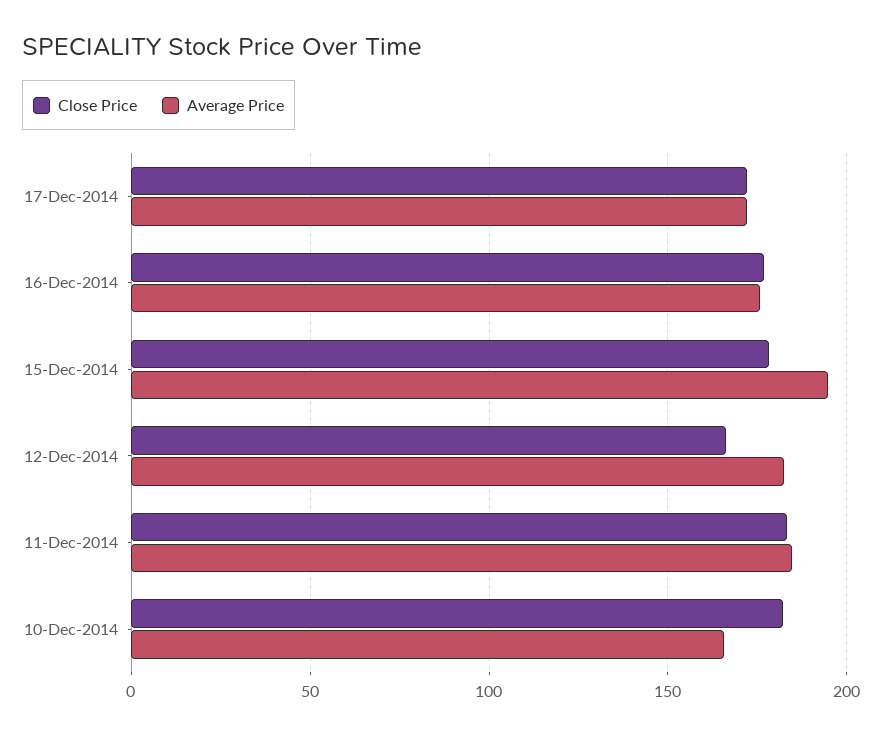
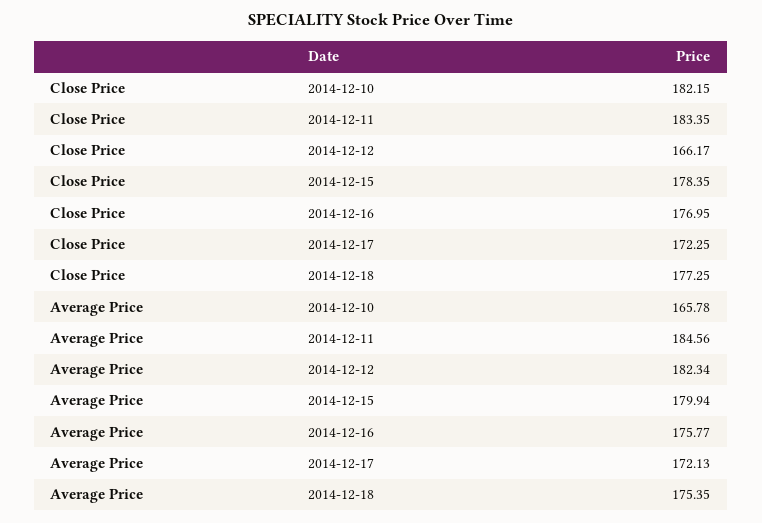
Average Price, 15-Dec-2014: 195 -> 179.94
Close Price, 2014-12-18: none -> 177.25
Average Price, 2014-12-18: none -> 175.35

